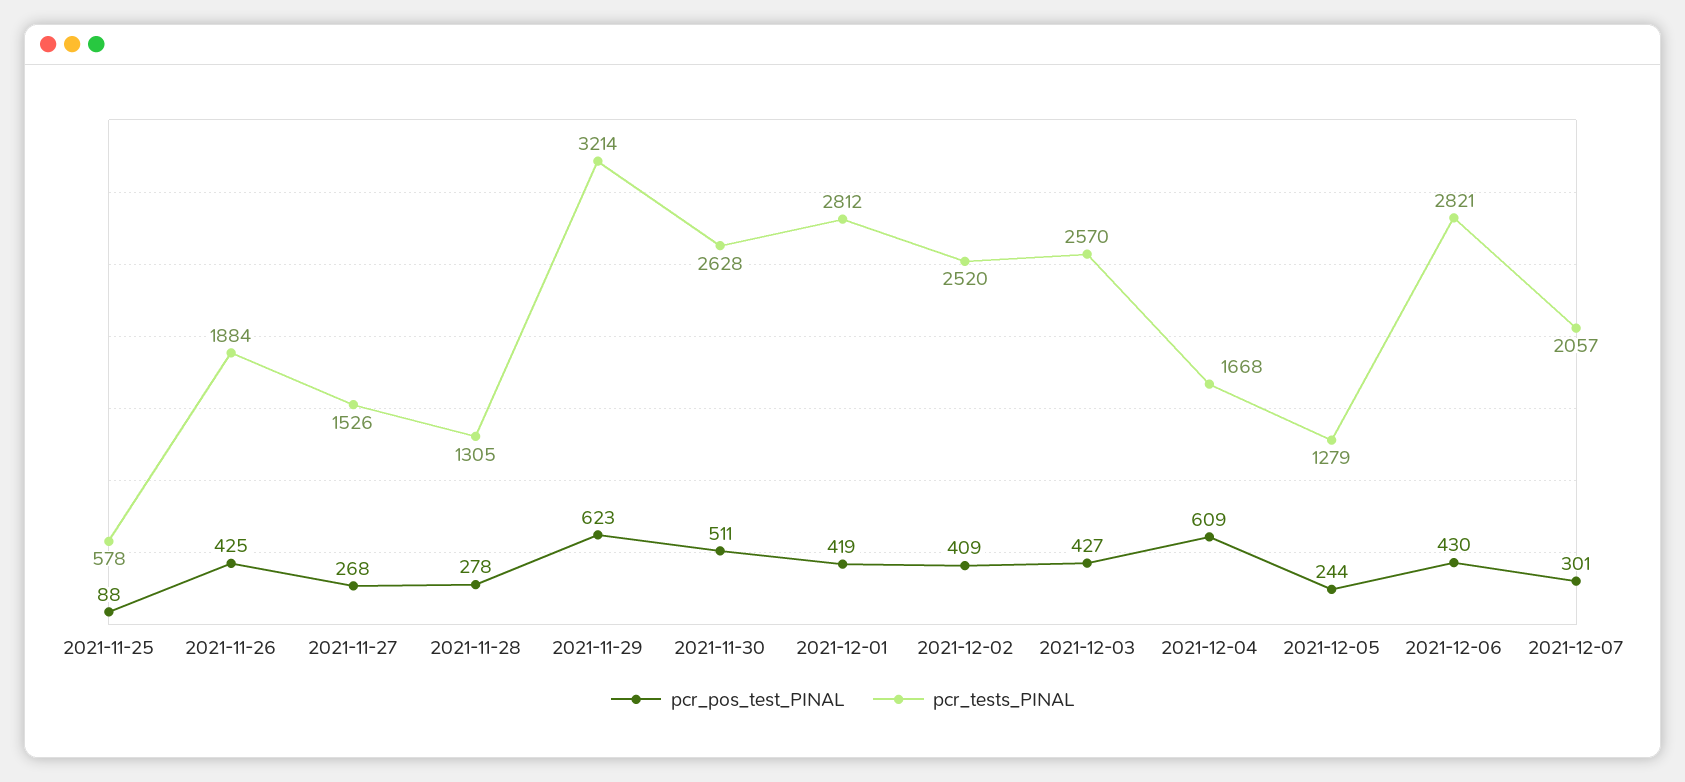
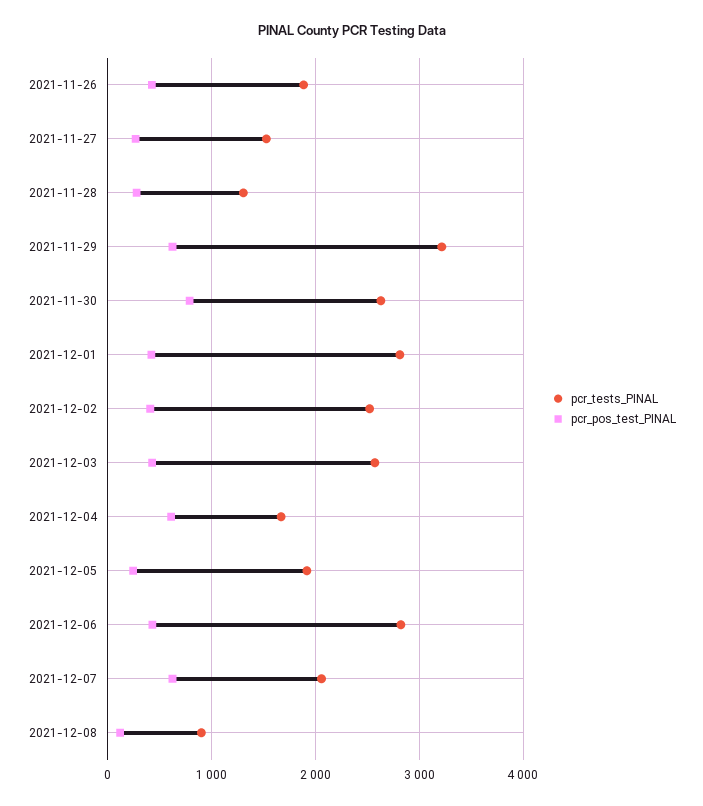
pcr_pos_test_PINAL, 2021-11-25: 88 -> none
pcr_tests_PINAL, 2021-11-25: 578 -> none
pcr_pos_test_PINAL, 2021-11-30: 511 -> 800
pcr_tests_PINAL, 2021-12-05: 1279 -> 1900
pcr_pos_test_PINAL, 2021-12-07: 301 -> 600
pcr_tests_PINAL, 2021-12-08: none -> 900
pcr_pos_test_PINAL, 2021-12-08: none -> 100

